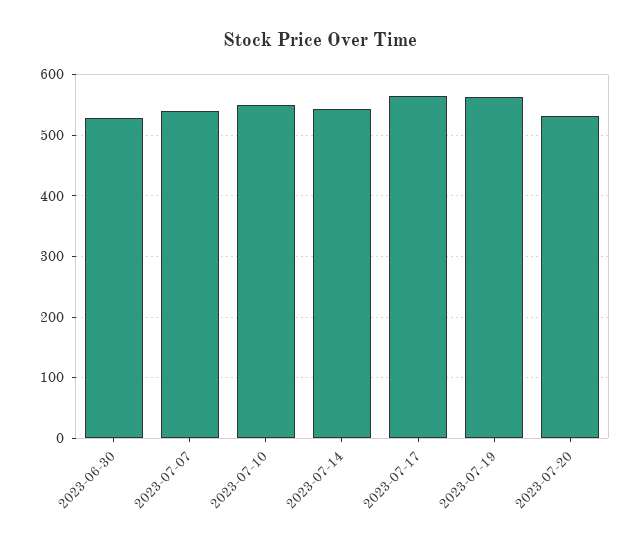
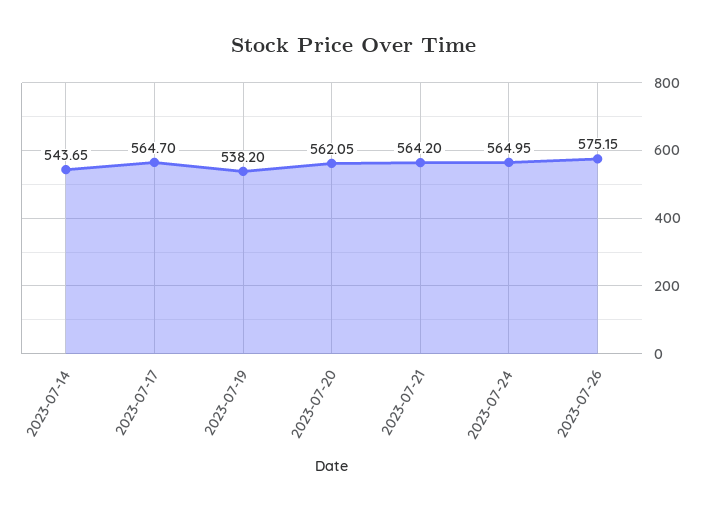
2023-06-30: 530 -> none
2023-07-07: 540 -> none
2023-07-10: 550 -> none
2023-07-19: 560 -> 538.2
2023-07-20: 530 -> 562.05
2023-07-21: none -> 564.2
2023-07-24: none -> 564.95
2023-07-26: none -> 575.15

